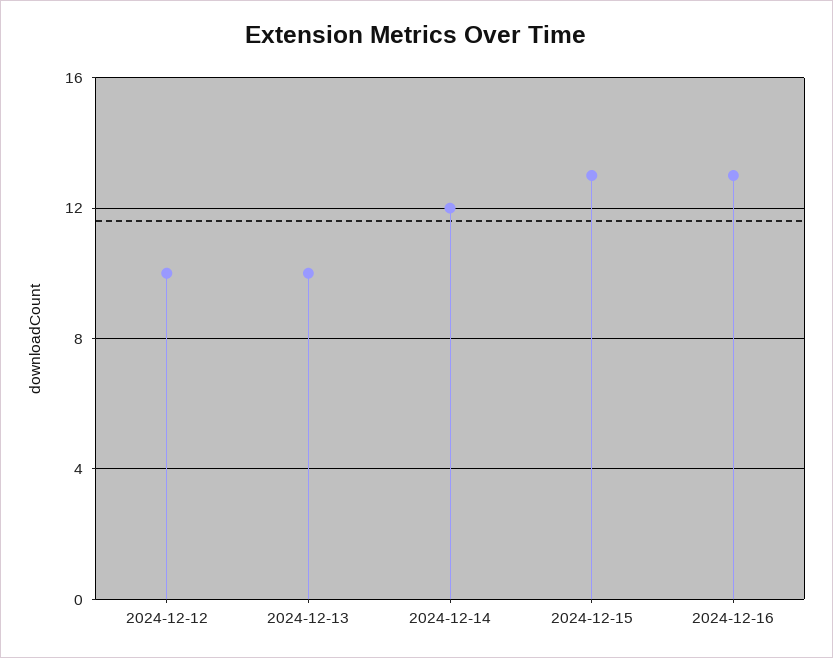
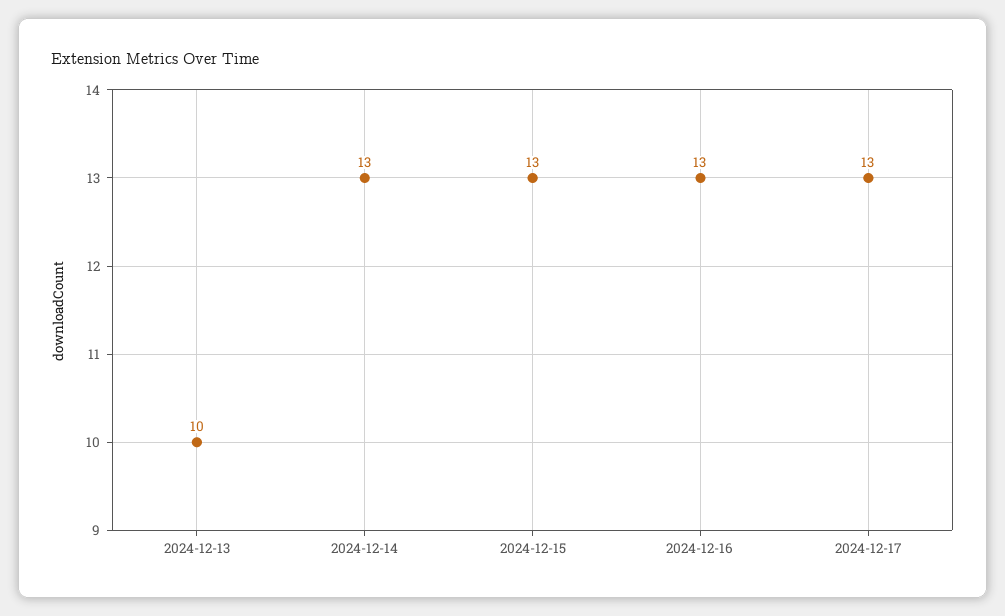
2024-12-12: 10 -> none
2024-12-14: 12 -> 13
2024-12-17: none -> 13

